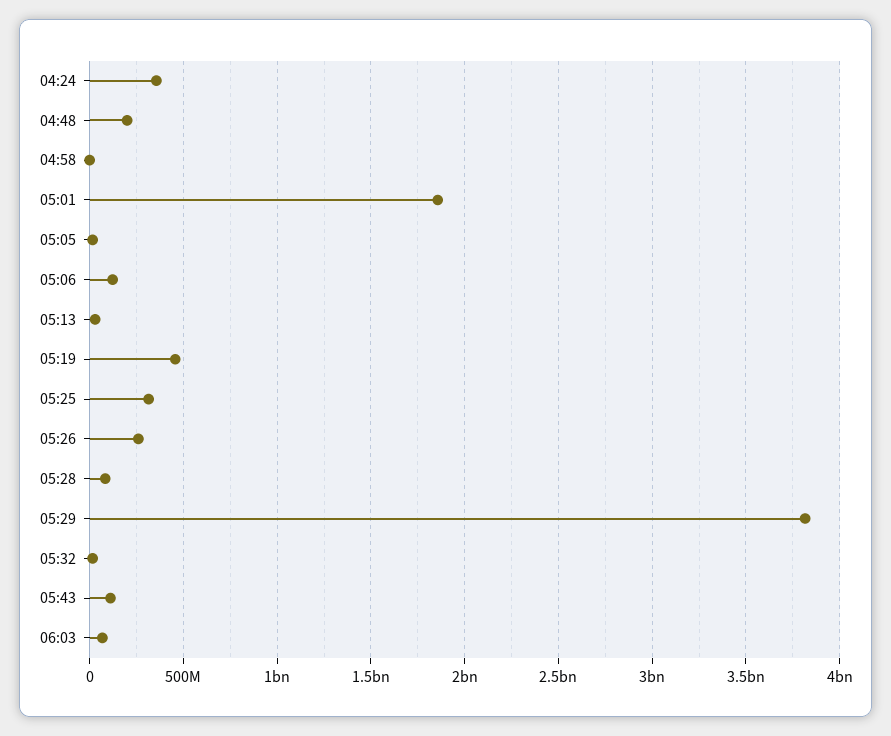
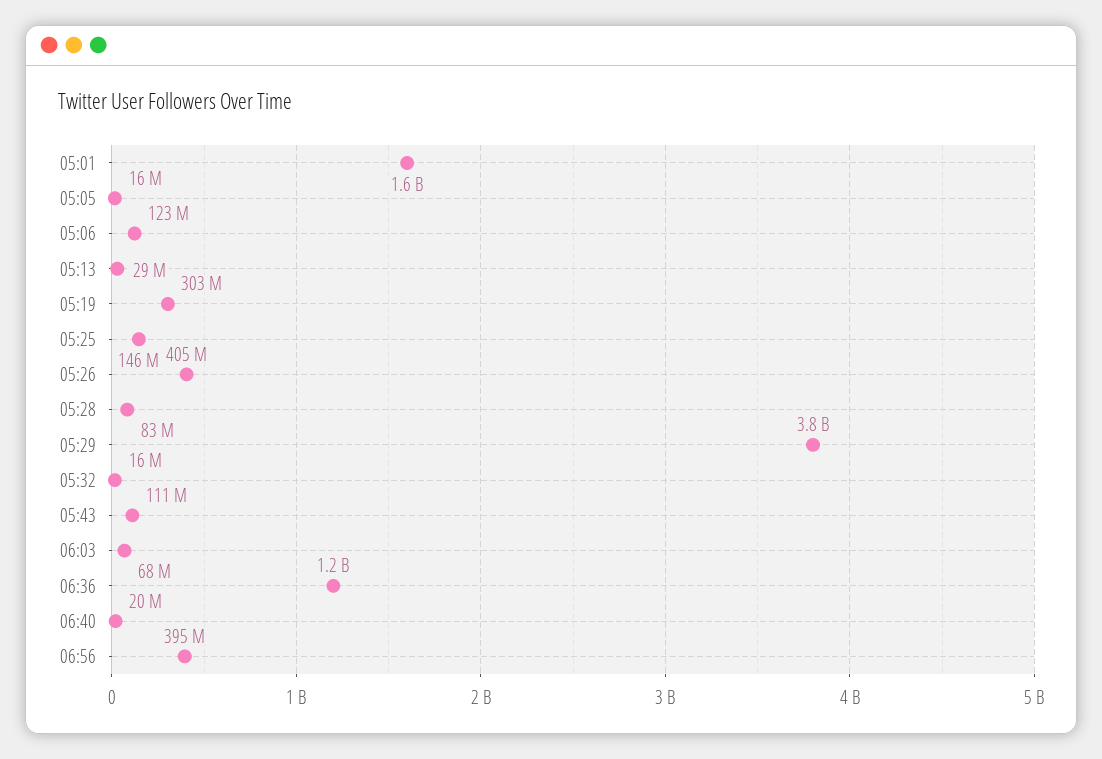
04:24: 350000000 -> none
04:48: 200000000 -> none
04:58: 0 -> none
05:01: 1850000000 -> 1600000000
05:19: 450000000 -> 303000000
05:25: 300000000 -> 146000000
05:26: 250000000 -> 405000000
06:36: none -> 1200000000
06:40: none -> 20000000
06:56: none -> 395000000

